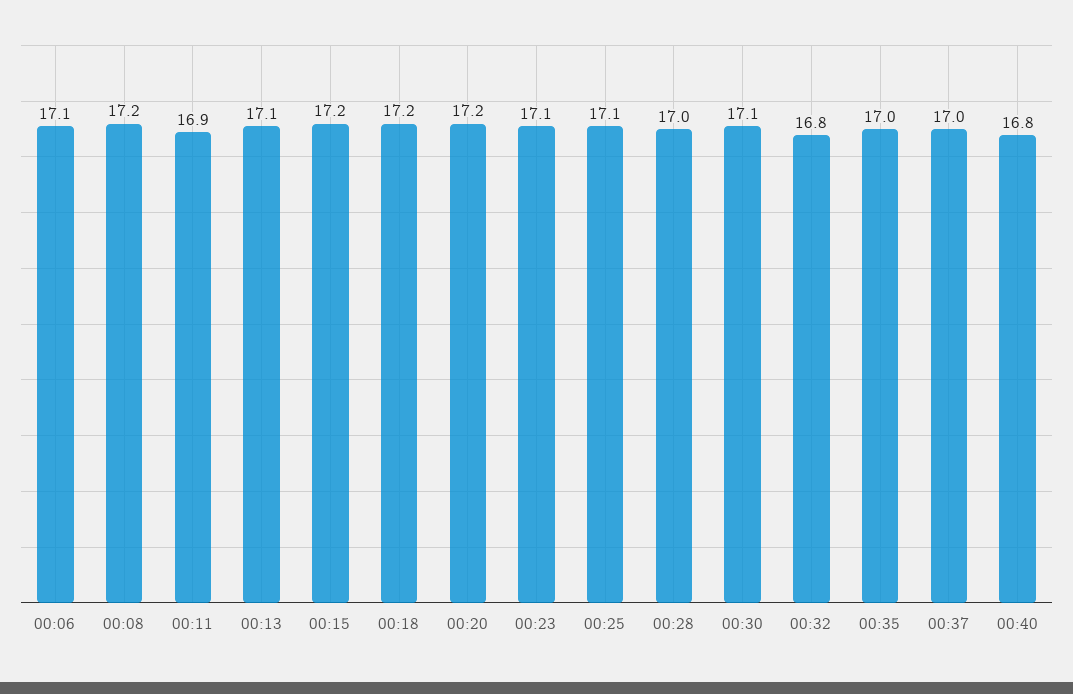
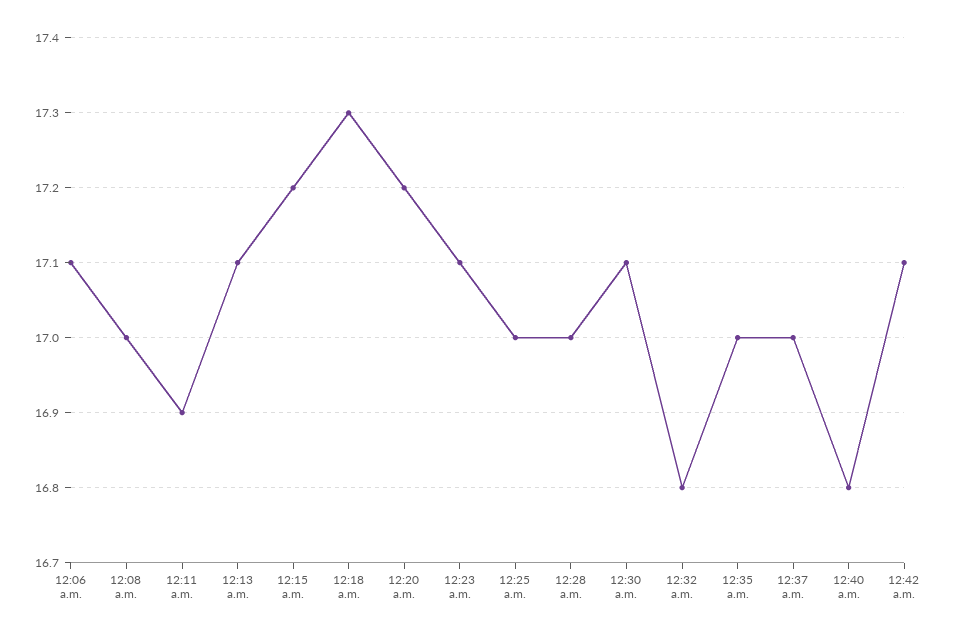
00:08: 17.2 -> 17
00:18: 17.2 -> 17.3
00:25: 17.1 -> 17
12:42 a.m.: none -> 17.1

